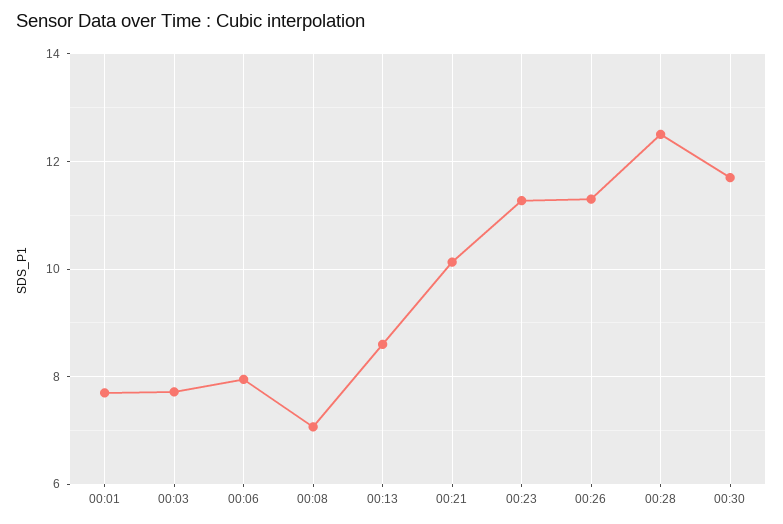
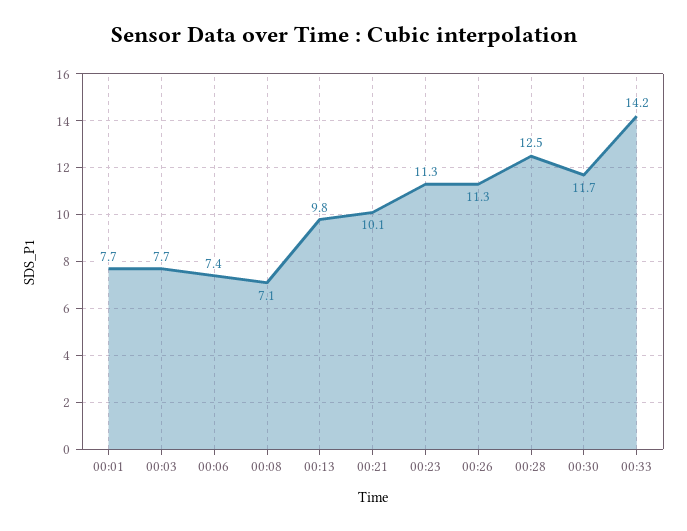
00:06: 8 -> 7.4
00:13: 8.6 -> 9.8
00:33: none -> 14.2

